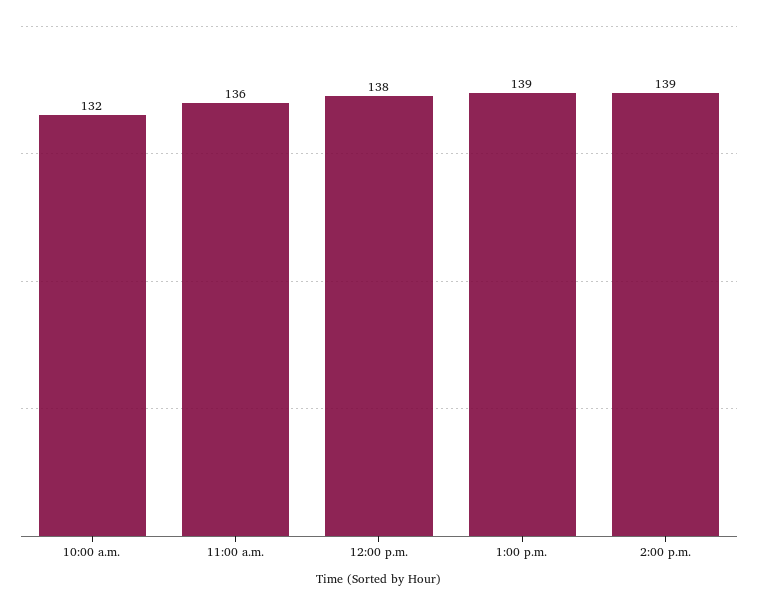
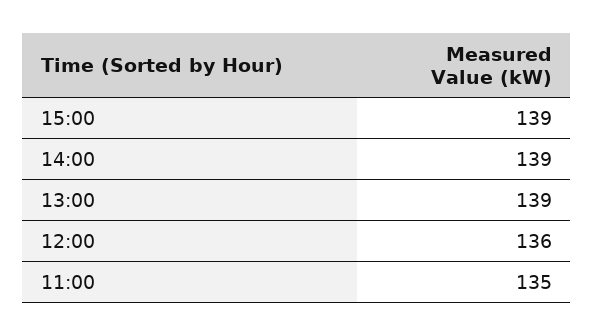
10:00 a.m.: 132 -> none
11:00 a.m.: 136 -> 135
12:00 p.m.: 138 -> 136
15:00: none -> 139

